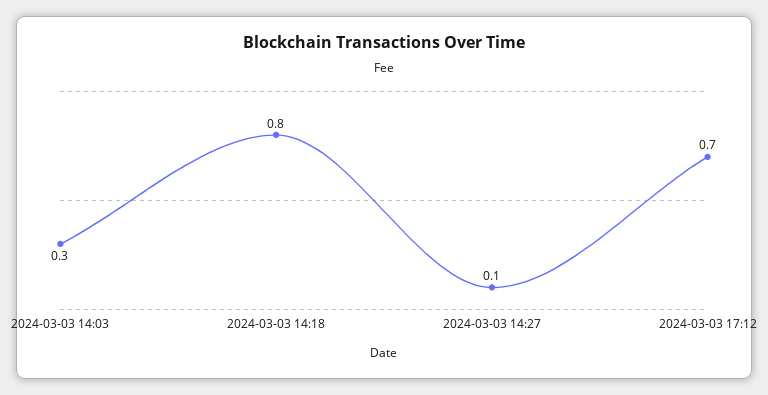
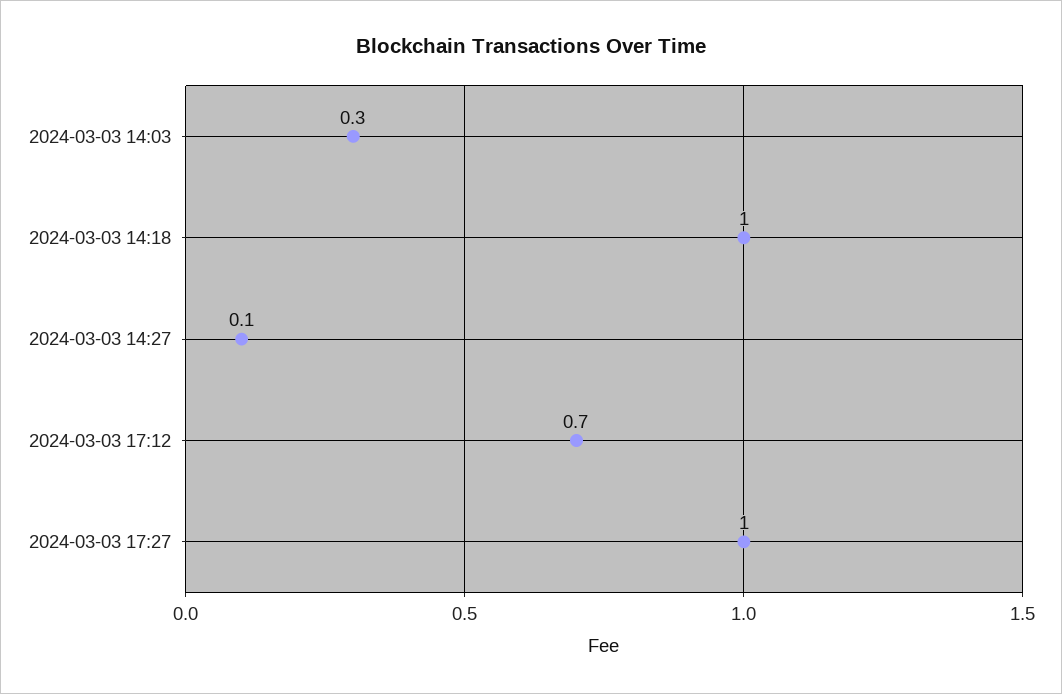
2024-03-03 14:18: 0.8 -> 1
2024-03-03 17:27: none -> 1

